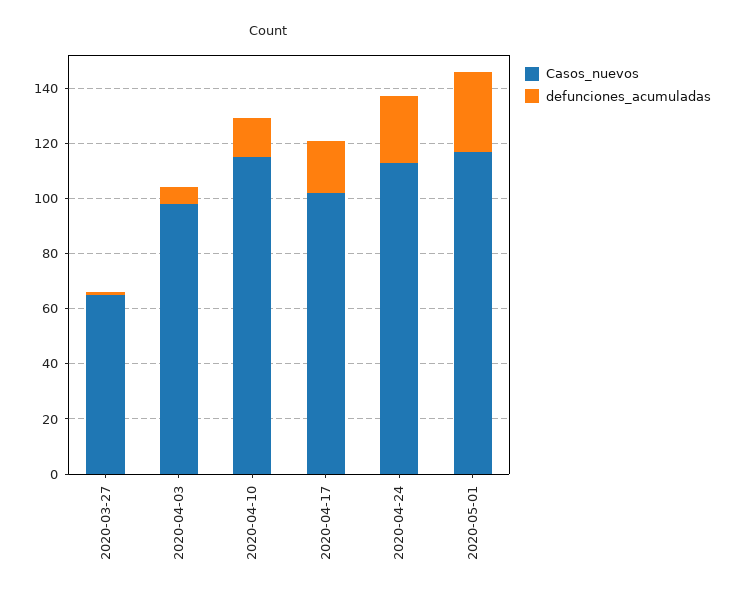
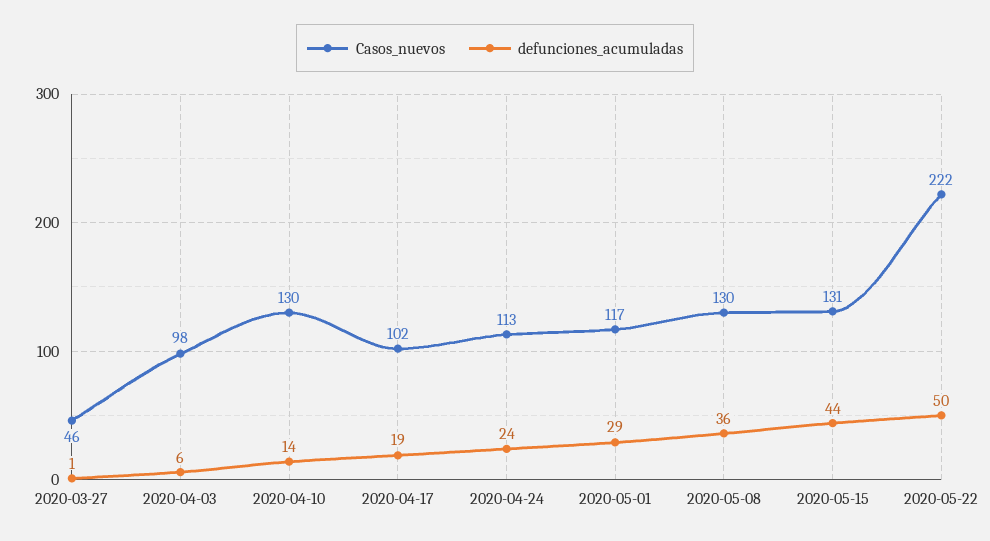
Casos_nuevos, 2020-03-27: 65 -> 46
Casos_nuevos, 2020-04-10: 115 -> 130
Casos_nuevos, 2020-05-08: none -> 130
defunciones_acumuladas, 2020-05-08: none -> 36
Casos_nuevos, 2020-05-15: none -> 131
defunciones_acumuladas, 2020-05-15: none -> 44
Casos_nuevos, 2020-05-22: none -> 222
defunciones_acumuladas, 2020-05-22: none -> 50

